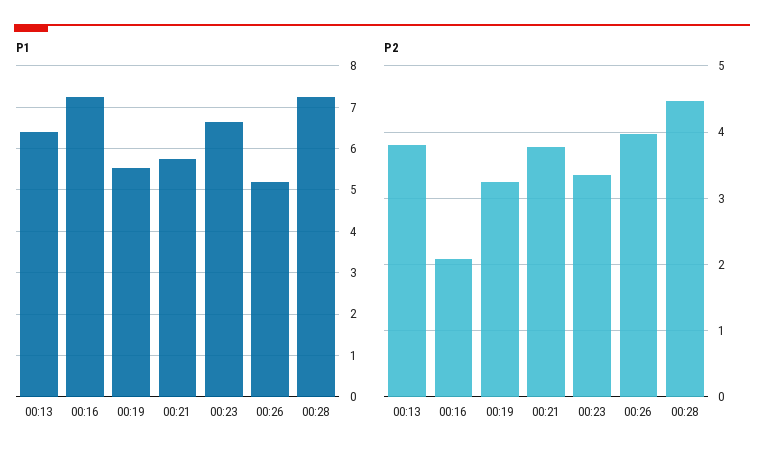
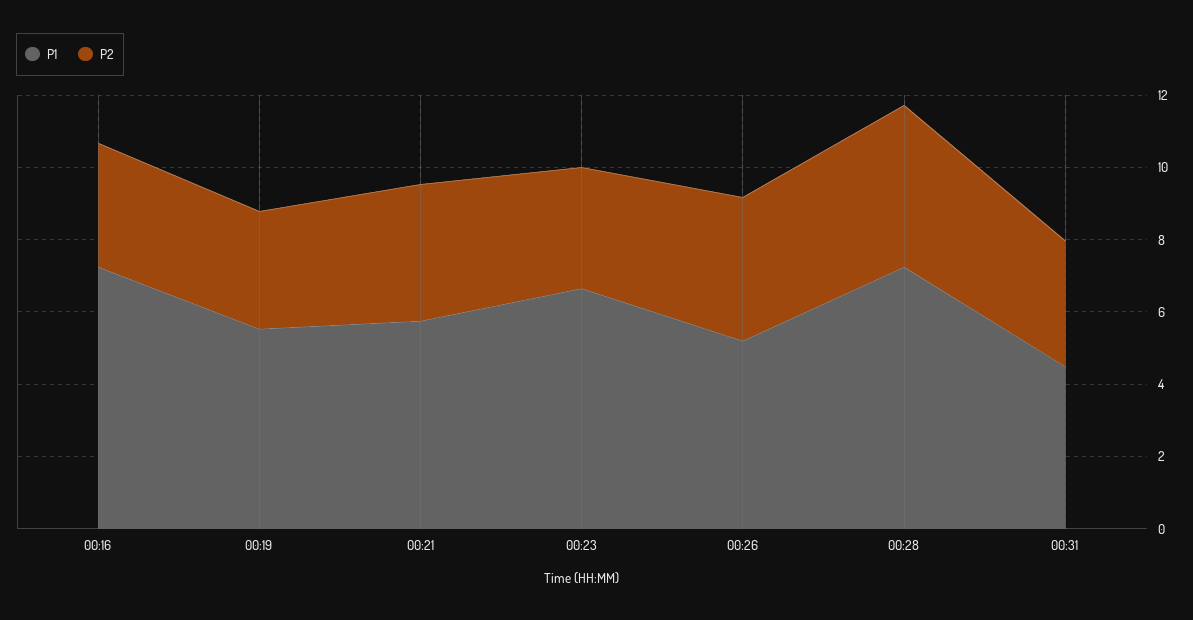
P1, 00:13: 6.4 -> none
P2, 00:13: 3.8 -> none
P2, 00:16: 2.1 -> 3.5
P1, 00:31: none -> 4.5
P2, 00:31: none -> 3.5

